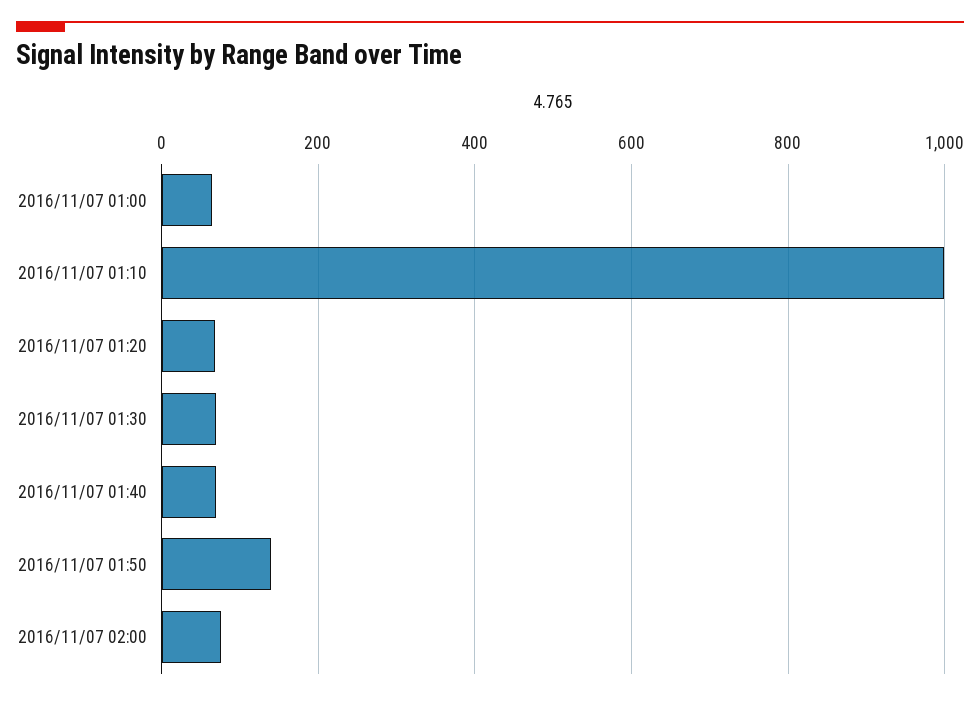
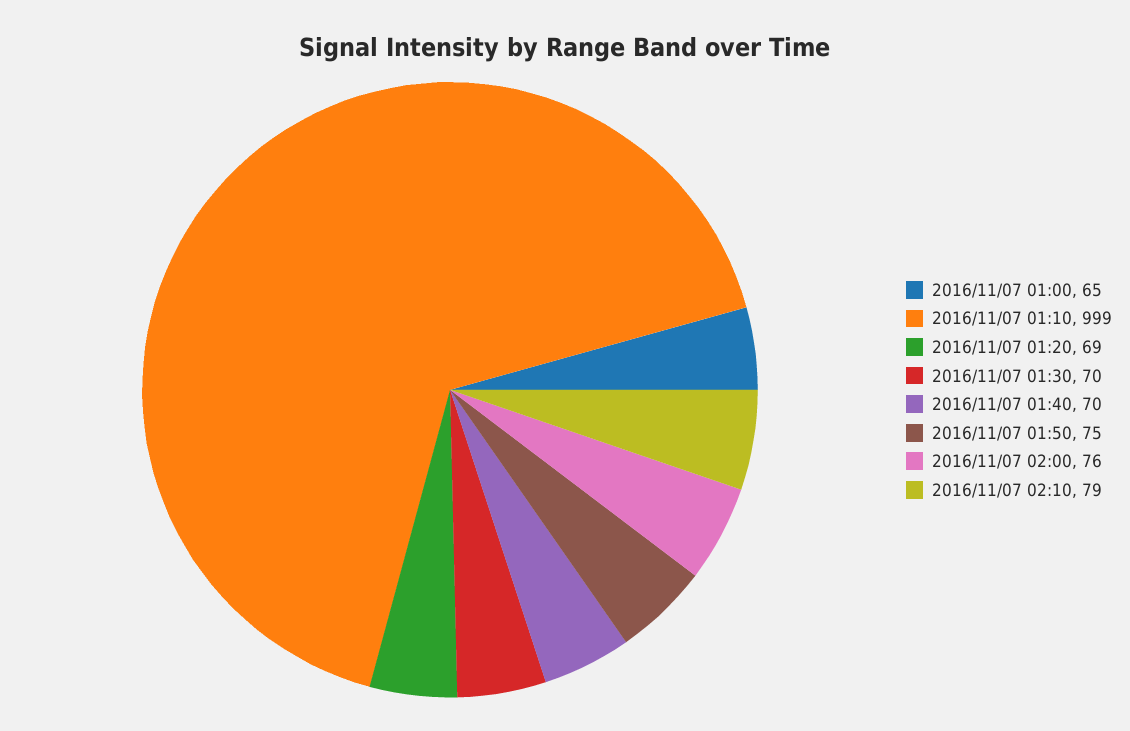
2016/11/07 01:50: 140 -> 75
2016/11/07 02:10: none -> 79

